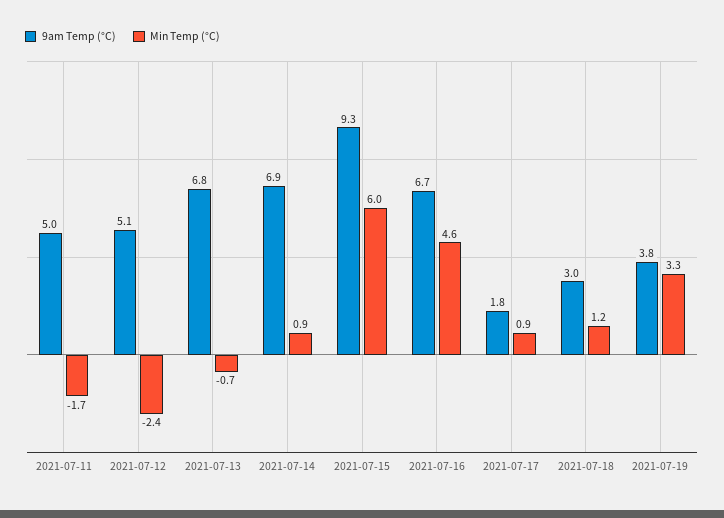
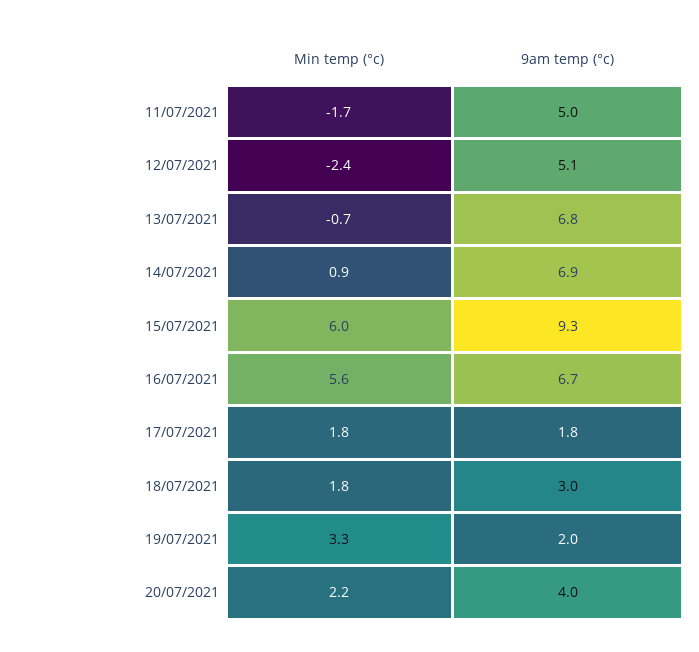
Min Temp (°C), 2021-07-16: 4.6 -> 5.6
Min Temp (°C), 2021-07-17: 0.9 -> 1.8
Min Temp (°C), 2021-07-18: 1.2 -> 1.8
9am Temp (°C), 2021-07-19: 3.8 -> 2
Min Temp (°C), 20/07/2021: none -> 2.2
9am Temp (°C), 20/07/2021: none -> 4

